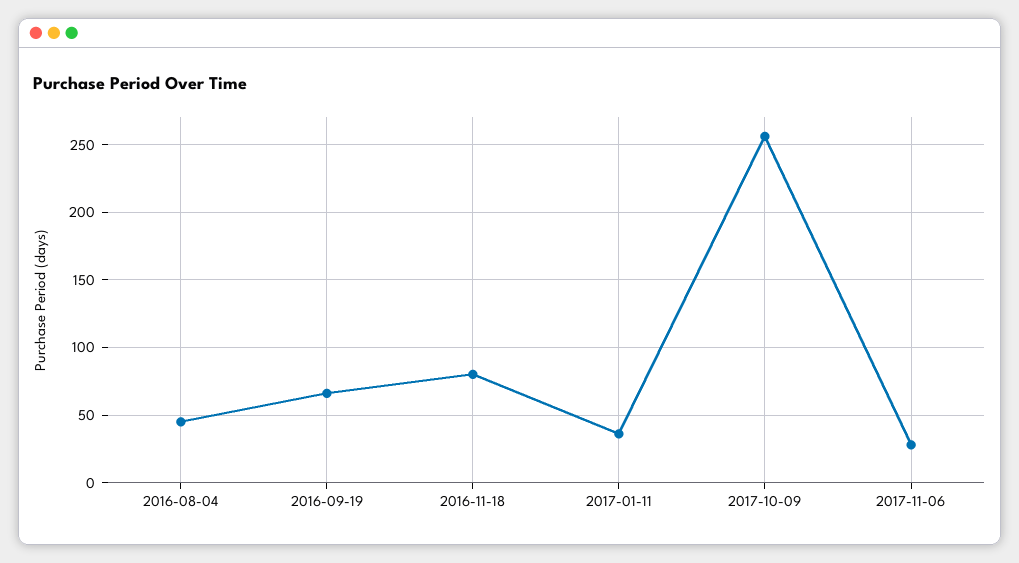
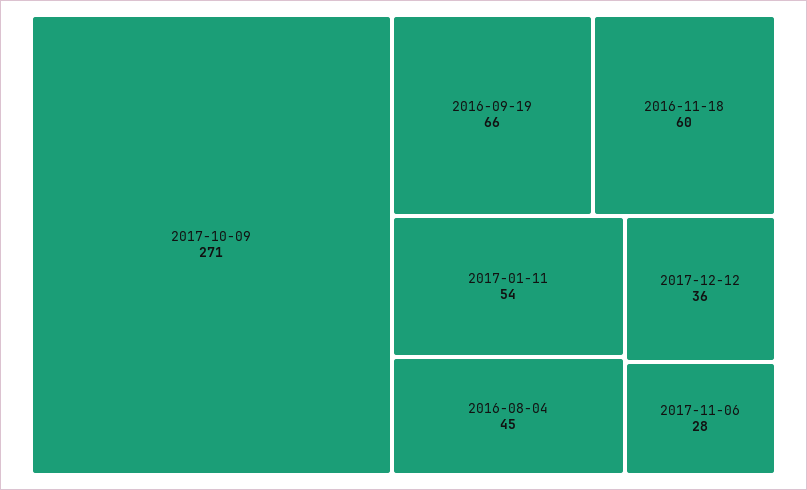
2016-11-18: 80 -> 60
2017-01-11: 35 -> 54
2017-10-09: 255 -> 271
2017-12-12: none -> 36

